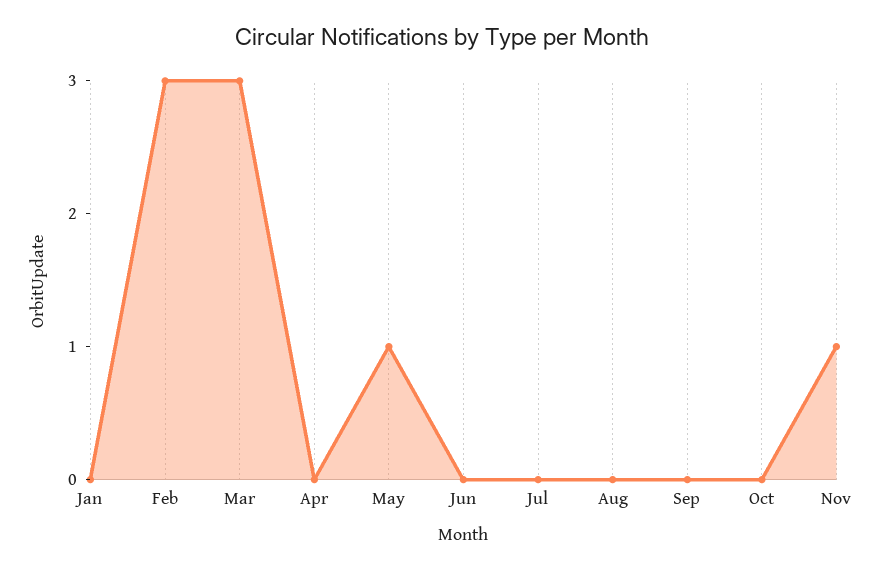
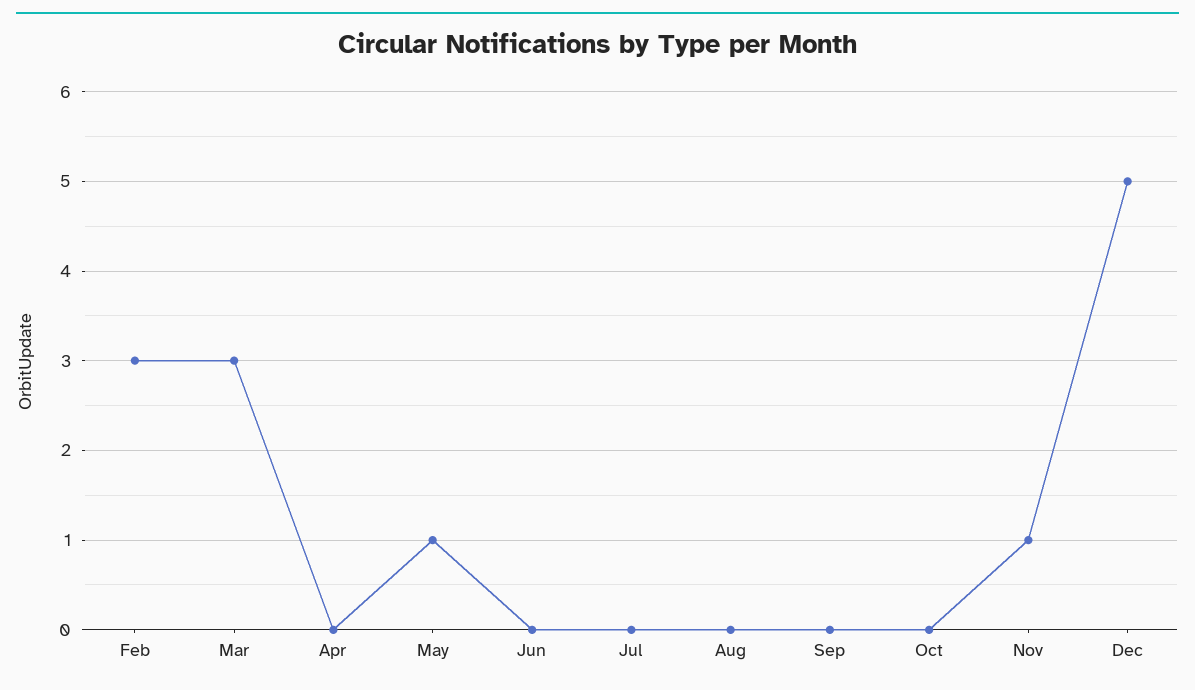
Jan: 0 -> none
Dec: none -> 5

